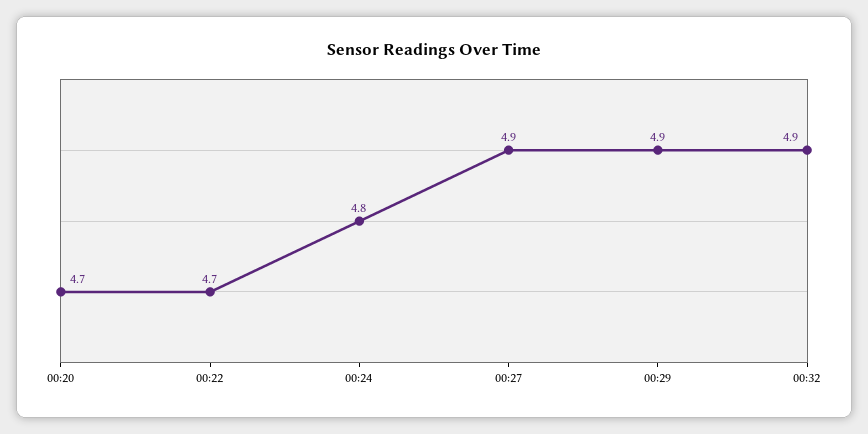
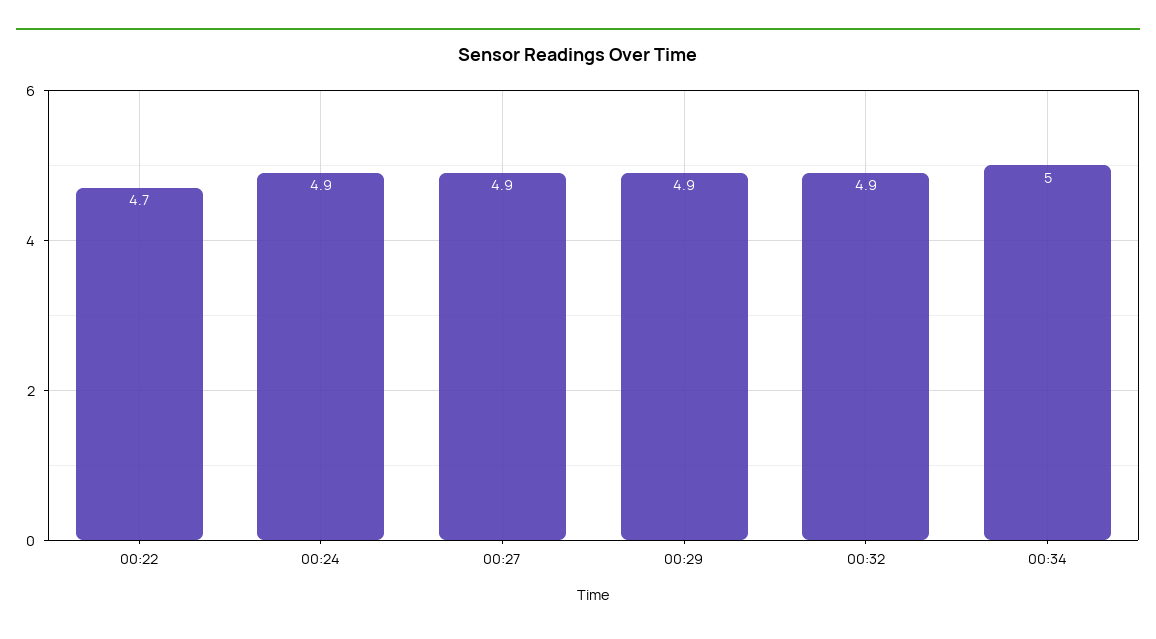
00:20: 4.7 -> none
00:24: 4.8 -> 4.9
00:34: none -> 5

